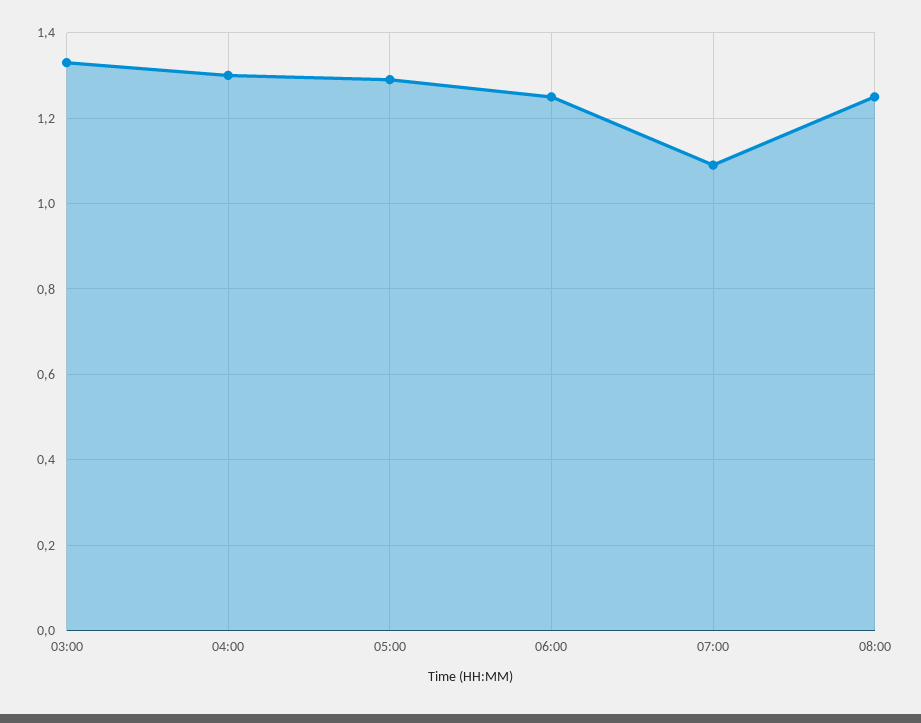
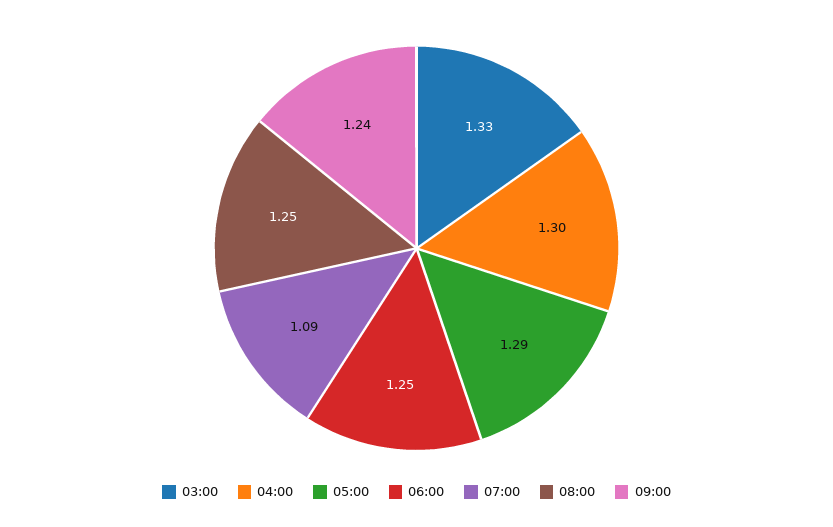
09:00: none -> 1.24

